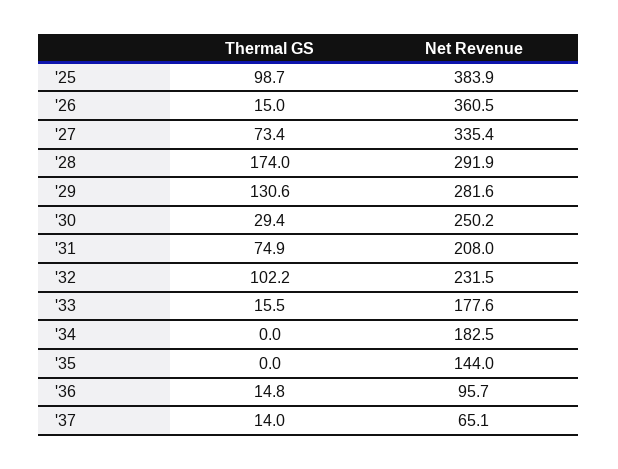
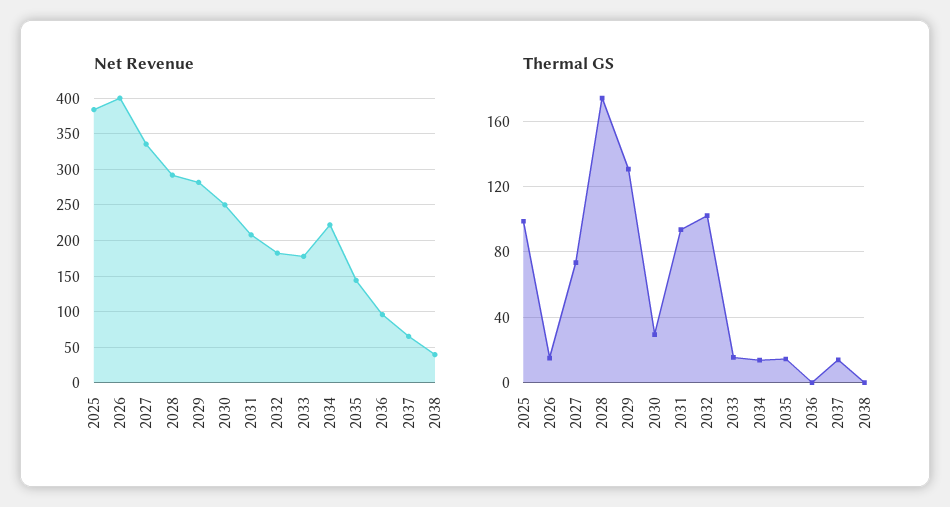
Net Revenue, '26: 360.5 -> 400
Thermal GS, '31: 74.9 -> 95
Net Revenue, '32: 231.5 -> 180
Thermal GS, '34: 0 -> 15
Net Revenue, '34: 182.5 -> 220
Thermal GS, '35: 0 -> 15
Thermal GS, '36: 14.8 -> 0
Net Revenue, 2038: none -> 40
Thermal GS, 2038: none -> 0

